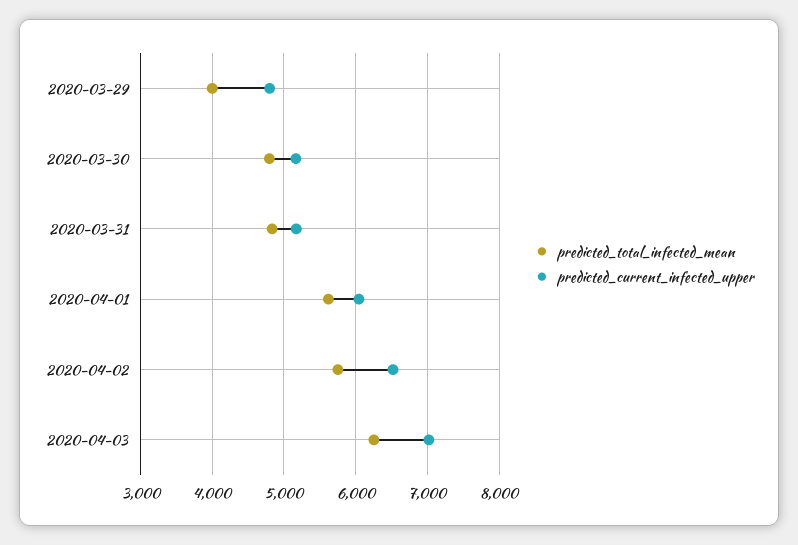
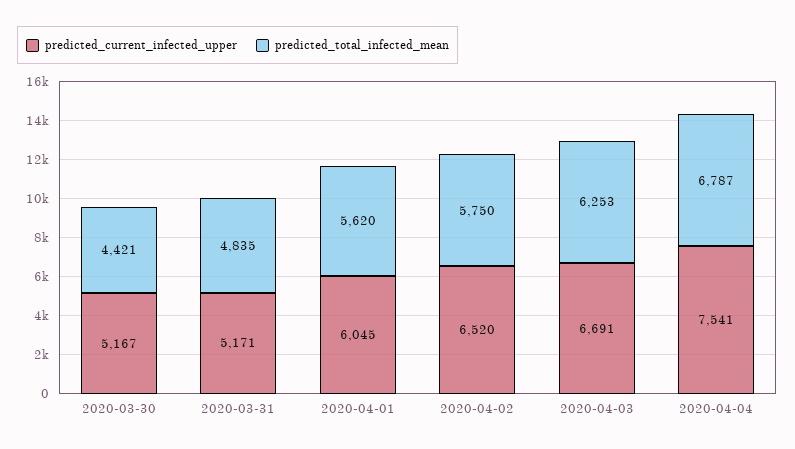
predicted_total_infected_mean, 2020-03-29: 4000 -> none
predicted_current_infected_upper, 2020-03-29: 4800 -> none
predicted_total_infected_mean, 2020-03-30: 4800 -> 4421
predicted_current_infected_upper, 2020-04-03: 7000 -> 6691
predicted_current_infected_upper, 2020-04-04: none -> 7541
predicted_total_infected_mean, 2020-04-04: none -> 6787

